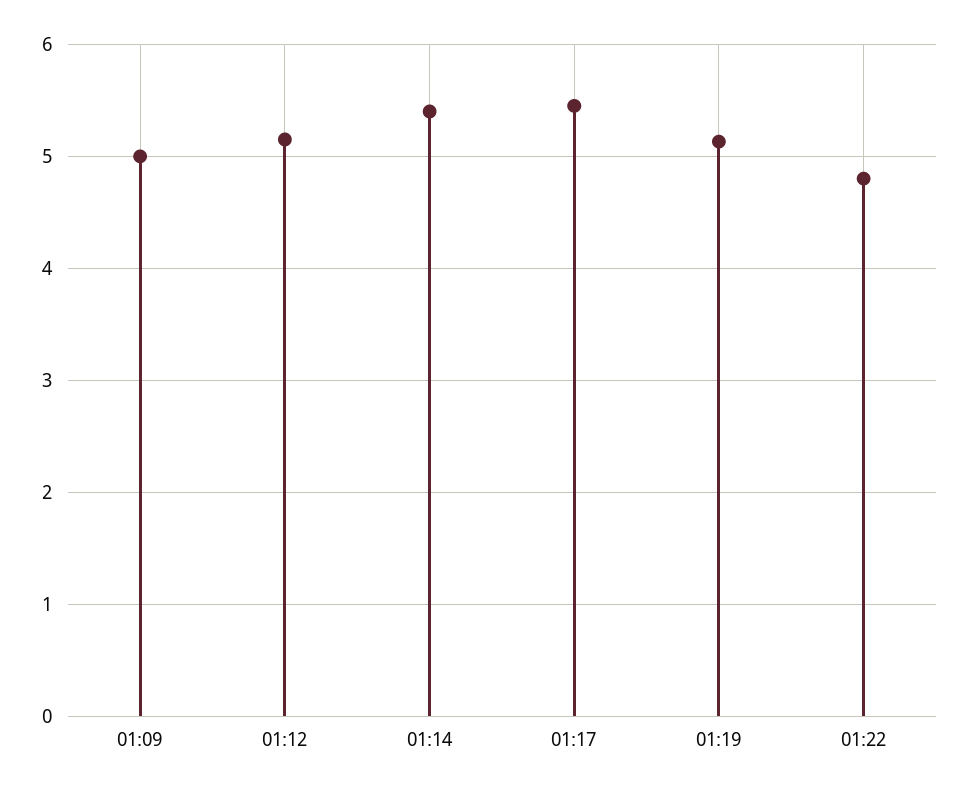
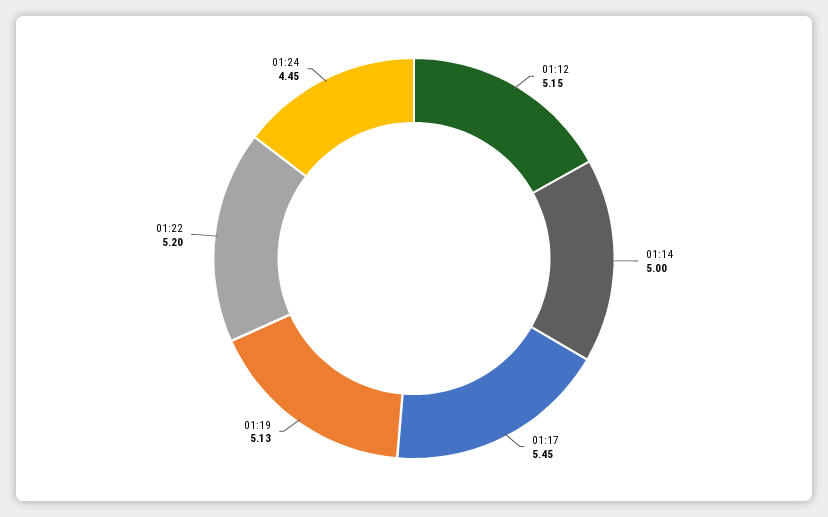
01:09: 5 -> none
01:14: 5.4 -> 5
01:22: 4.8 -> 5.2
01:24: none -> 4.45

